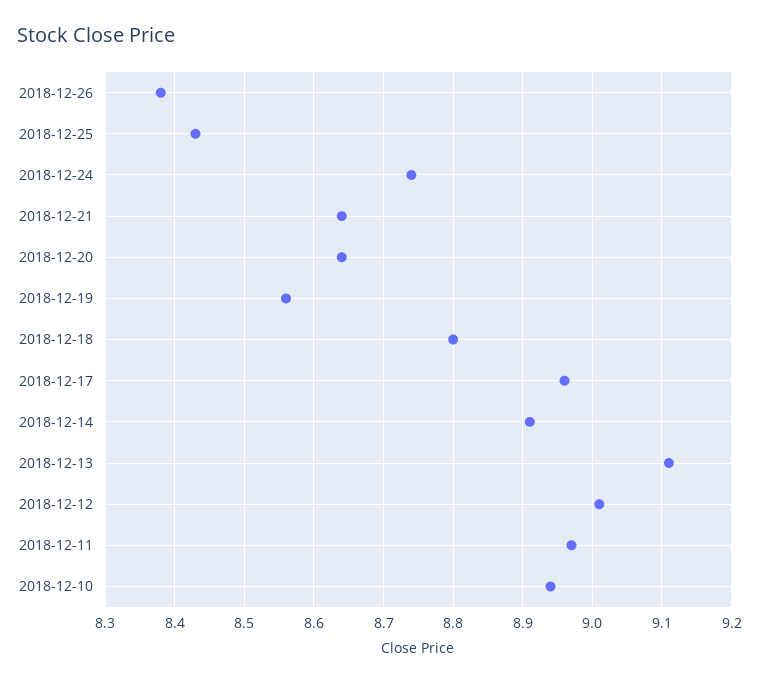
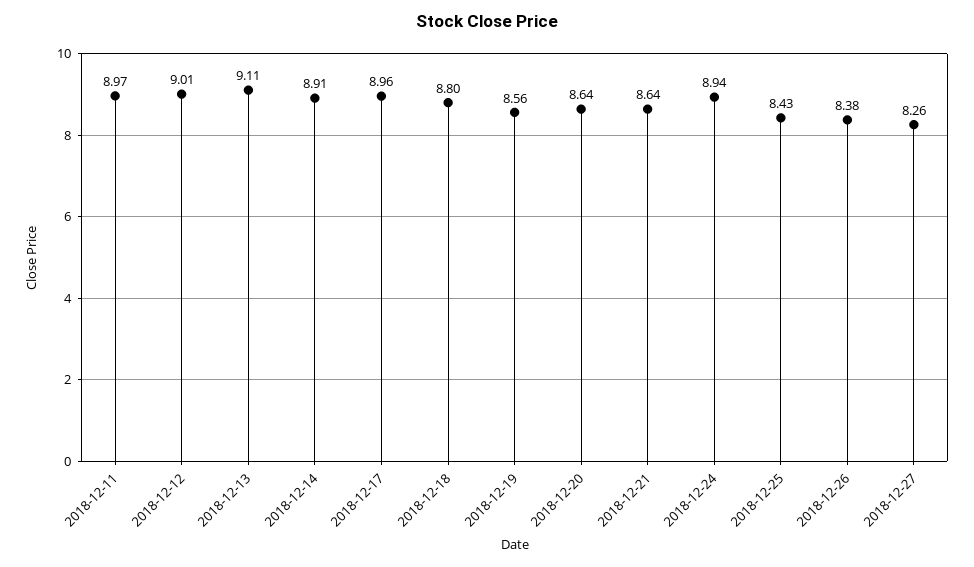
2018-12-24: 8.74 -> 8.94
2018-12-10: 8.94 -> none
2018-12-27: none -> 8.26

